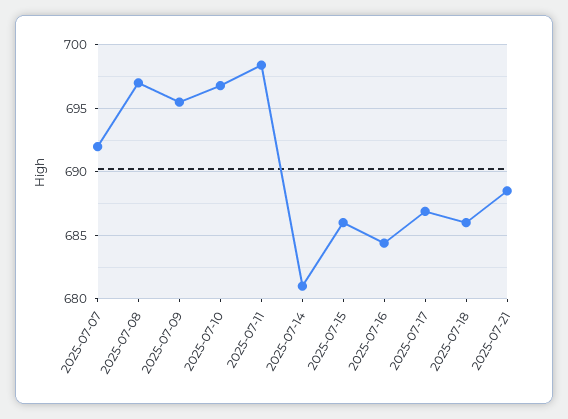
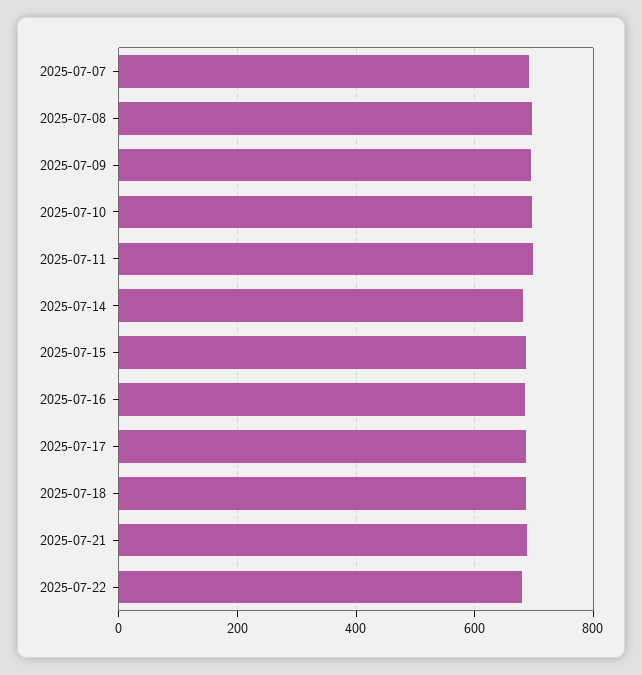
2025-07-22: none -> 680

